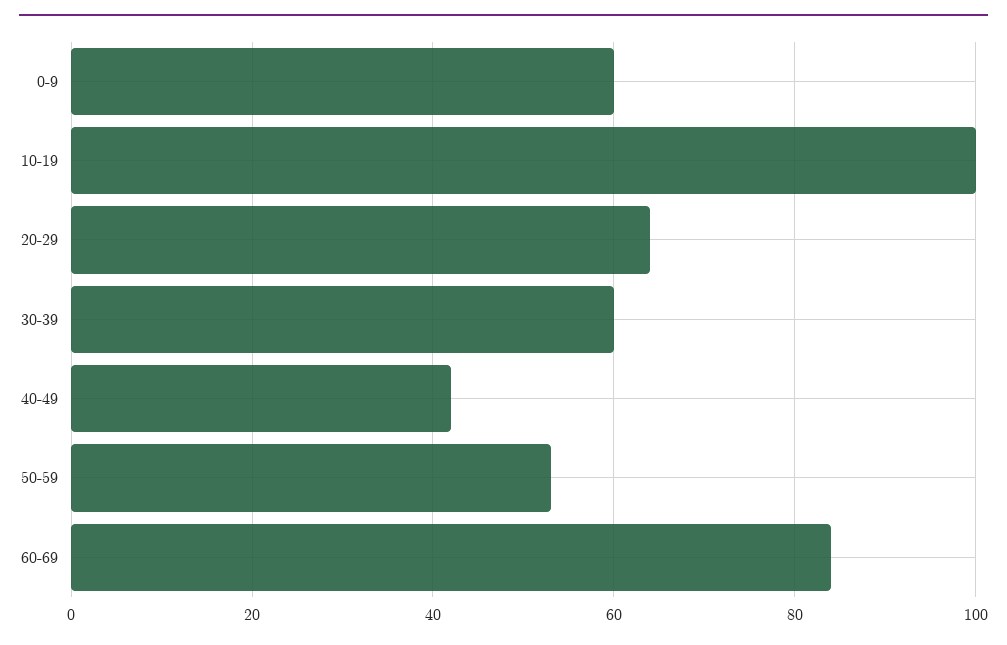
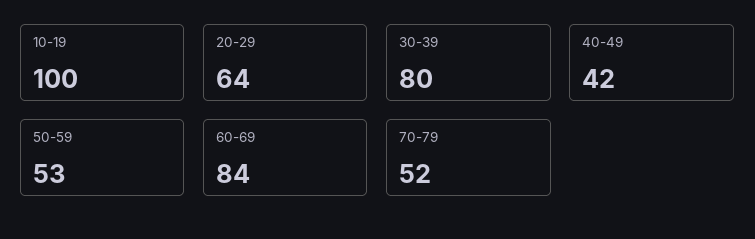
0-9: 60 -> none
30-39: 60 -> 80
70-79: none -> 52

